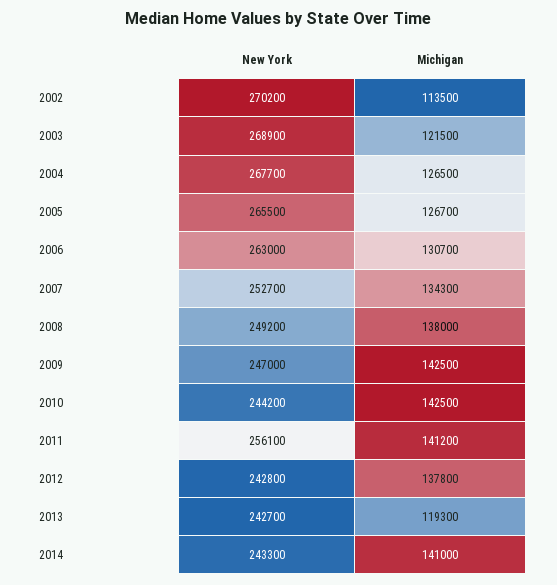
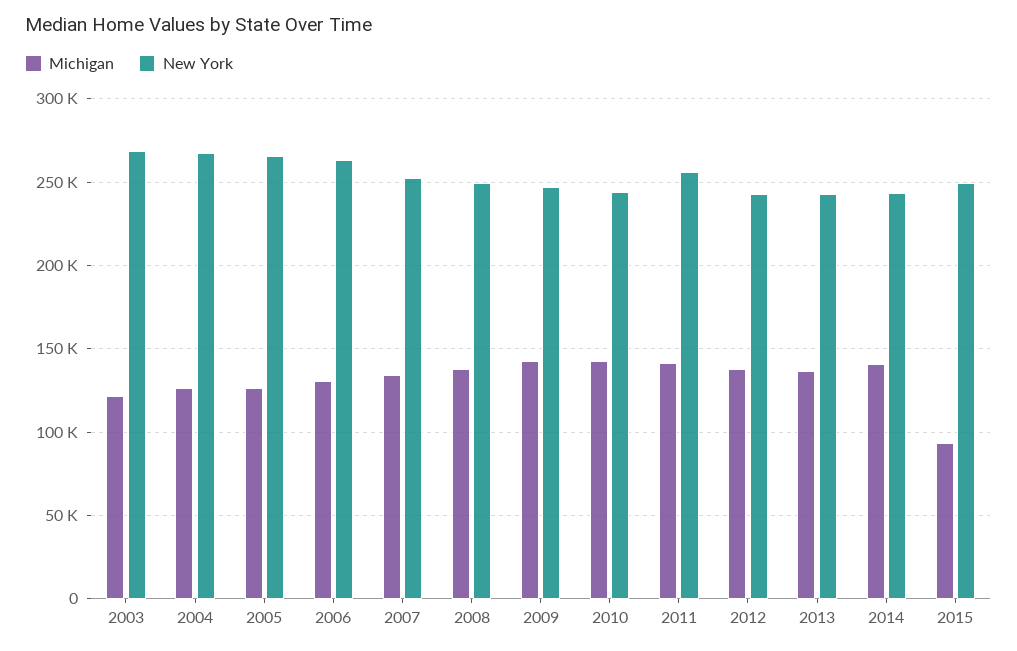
New York, 2002: 270200 -> none
Michigan, 2002: 113500 -> none
Michigan, 2013: 119300 -> 135000
Michigan, 2015: none -> 95000
New York, 2015: none -> 250000

